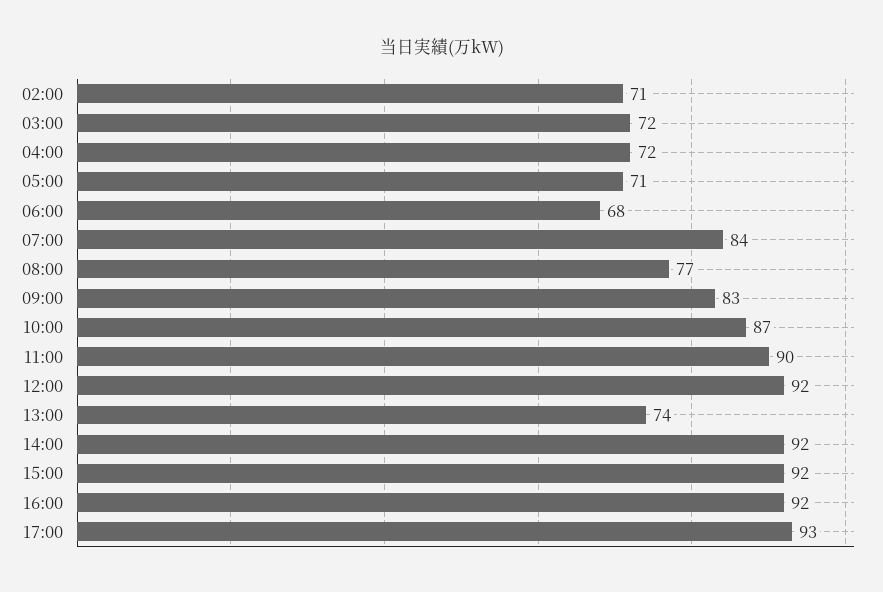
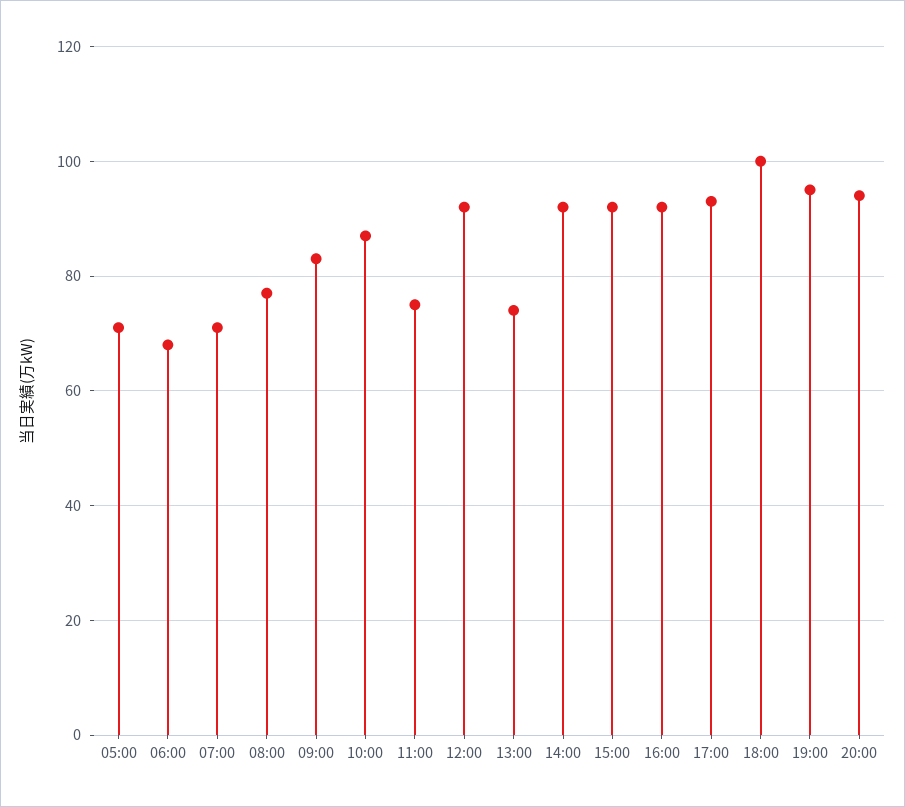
02:00: 71 -> none
03:00: 72 -> none
04:00: 72 -> none
07:00: 84 -> 70
11:00: 90 -> 75
18:00: none -> 100
19:00: none -> 95
20:00: none -> 95

